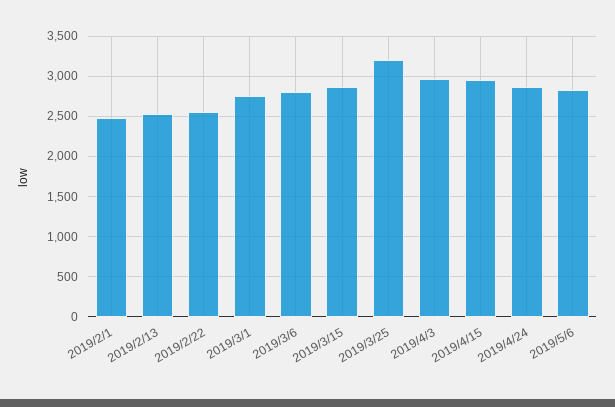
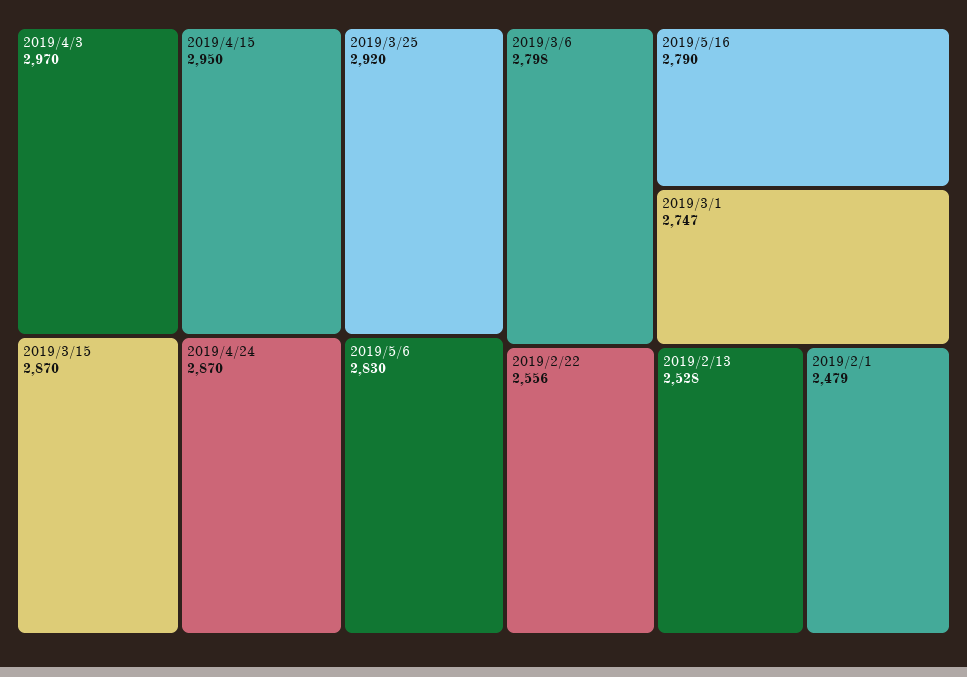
2019/3/25: 3200 -> 2920
2019/5/16: none -> 2790

